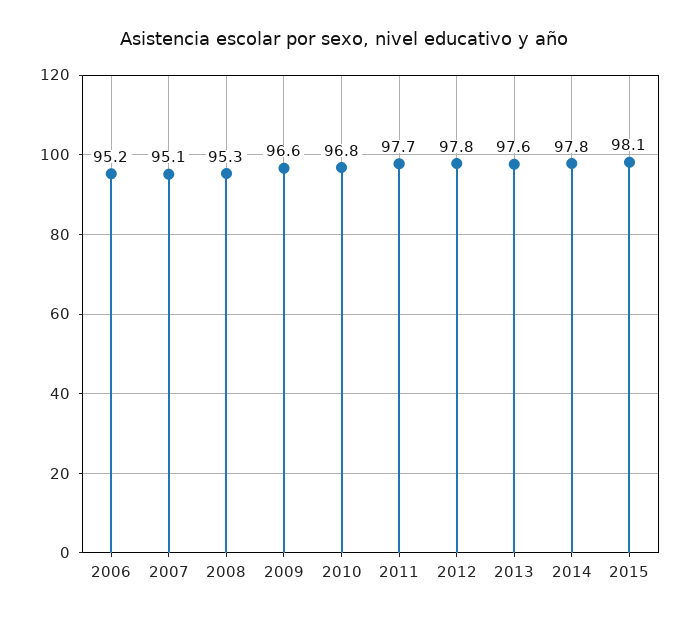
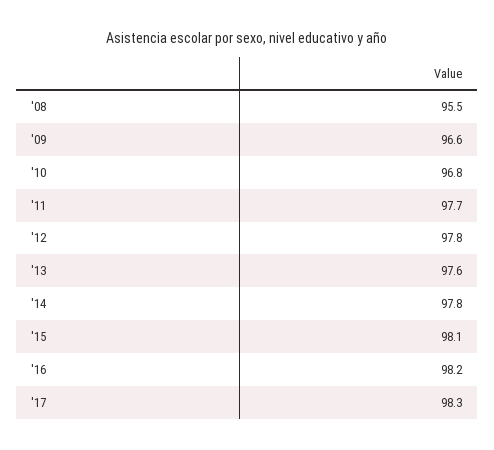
2006: 95.2 -> none
2007: 95.1 -> none
2008: 95.3 -> 95.5
'16: none -> 98.2
'17: none -> 98.3

